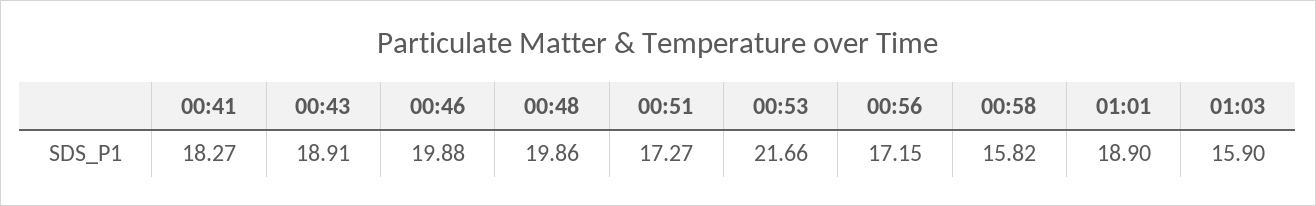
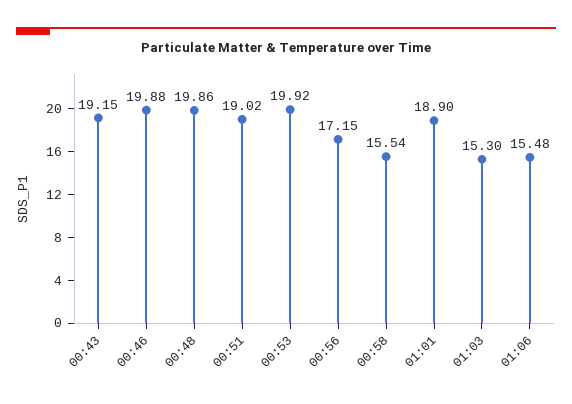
00:41: 18.27 -> none
00:43: 18.91 -> 19.15
00:51: 17.27 -> 19.02
00:53: 21.66 -> 19.92
00:58: 15.82 -> 15.54
01:03: 15.9 -> 15.3
01:06: none -> 15.48

